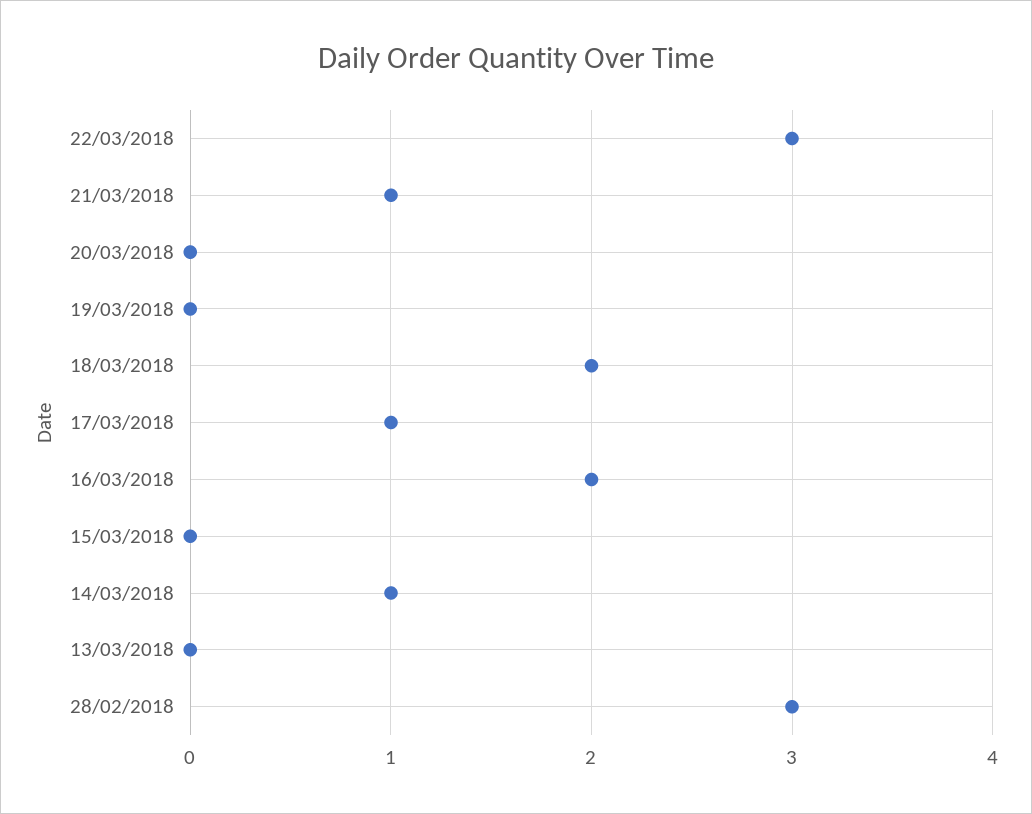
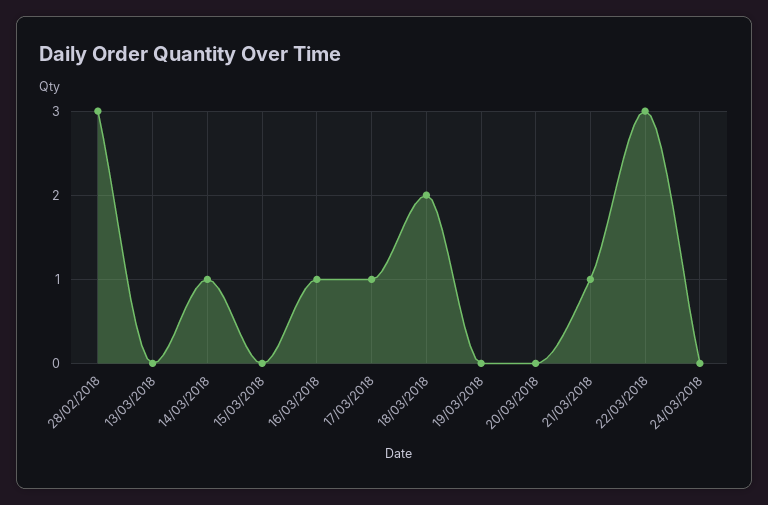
16/03/2018: 2 -> 1
24/03/2018: none -> 0

